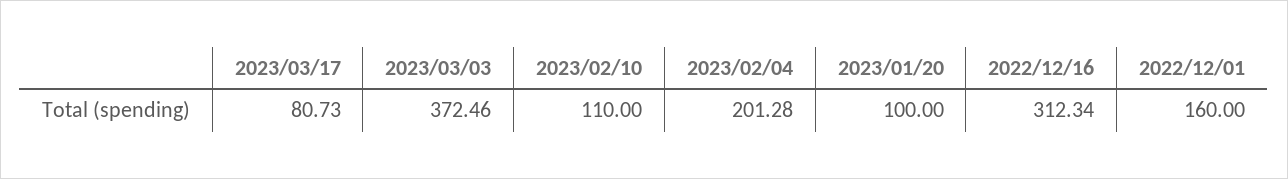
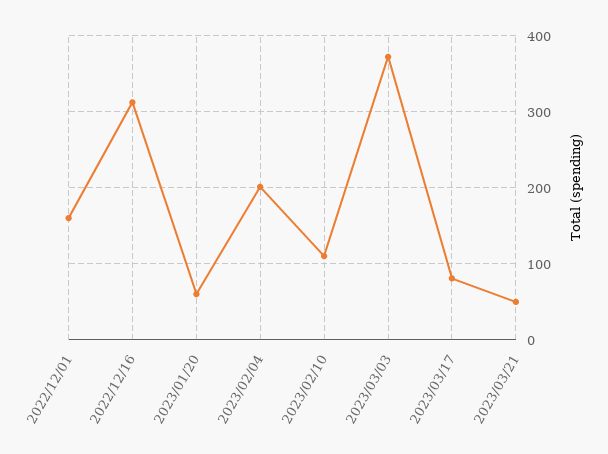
2023/01/20: 100 -> 60
2023/03/21: none -> 50

